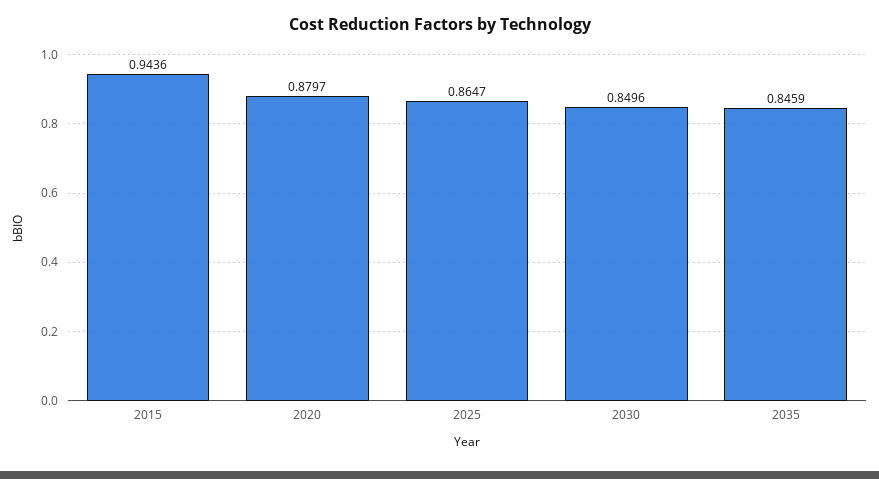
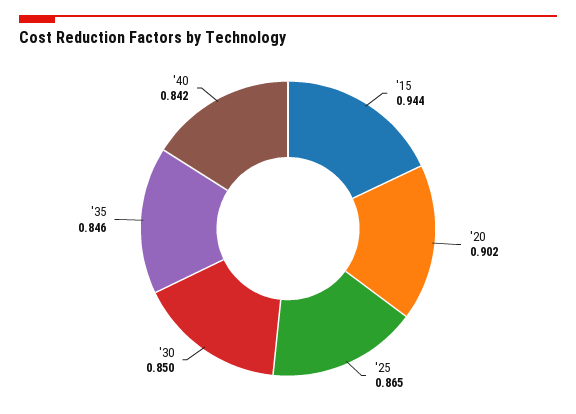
2020: 0.8797 -> 0.902
'40: none -> 0.842

